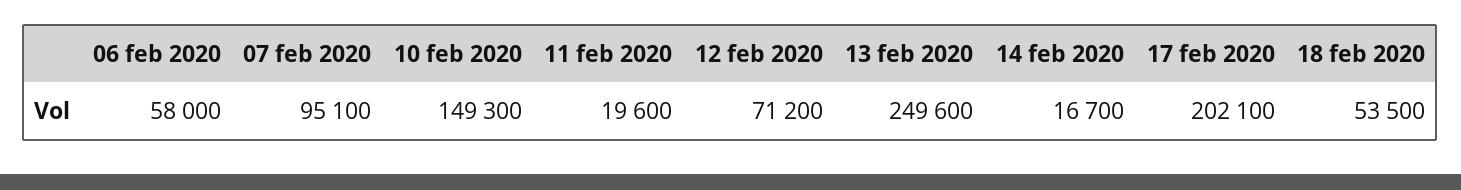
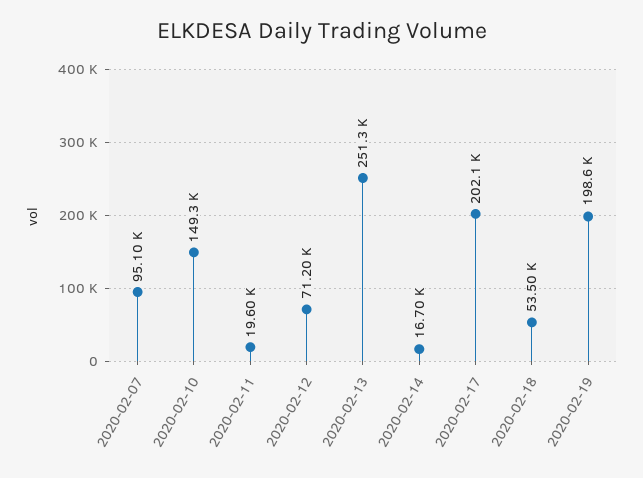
06 feb 2020: 58000 -> none
13 feb 2020: 249600 -> 251300
2020-02-19: none -> 198600

